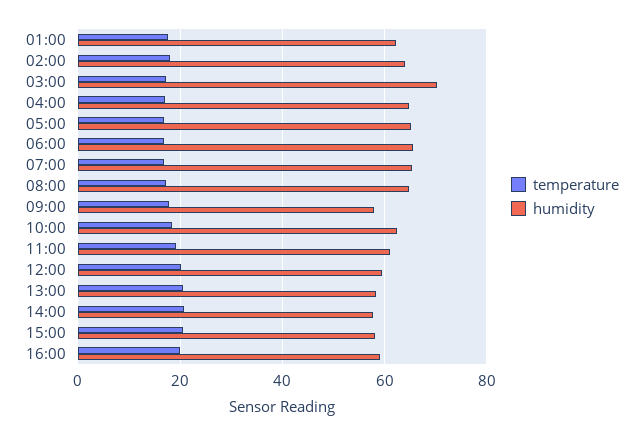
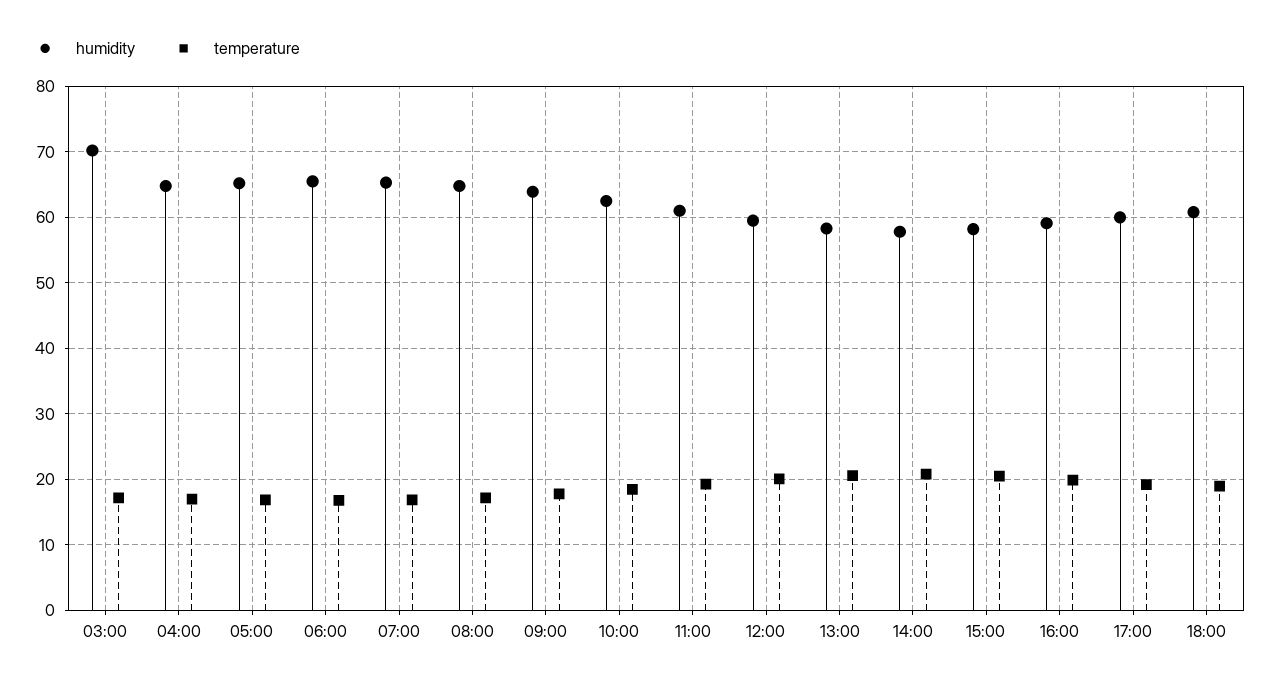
temperature, 01:00: 18 -> none
humidity, 01:00: 62 -> none
temperature, 02:00: 18 -> none
humidity, 02:00: 64 -> none
humidity, 09:00: 58 -> 64
humidity, 17:00: none -> 60
temperature, 17:00: none -> 19
humidity, 18:00: none -> 61
temperature, 18:00: none -> 19

